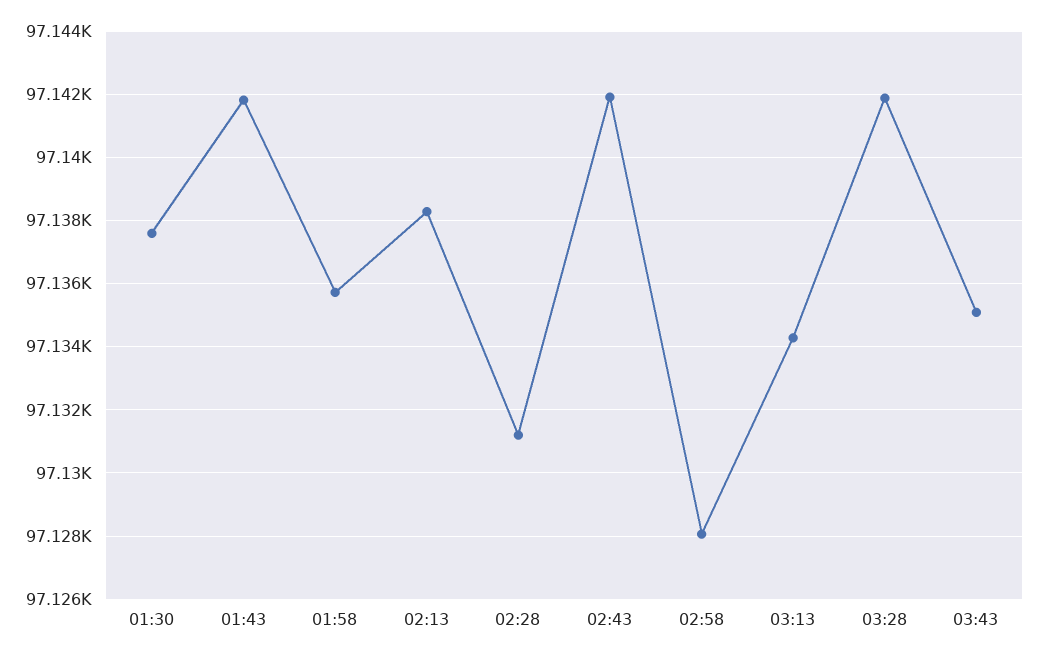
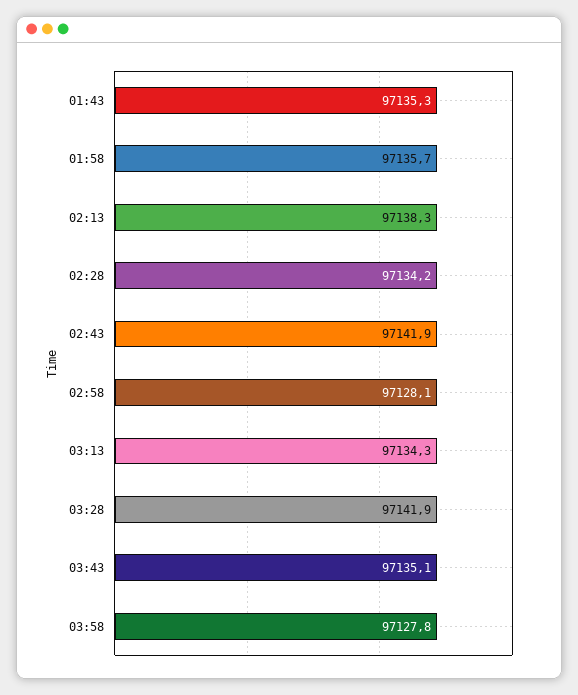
01:30: 97137.6 -> none
01:43: 97141.8 -> 97135.3
02:28: 97131.2 -> 97134.2
03:58: none -> 97127.8

